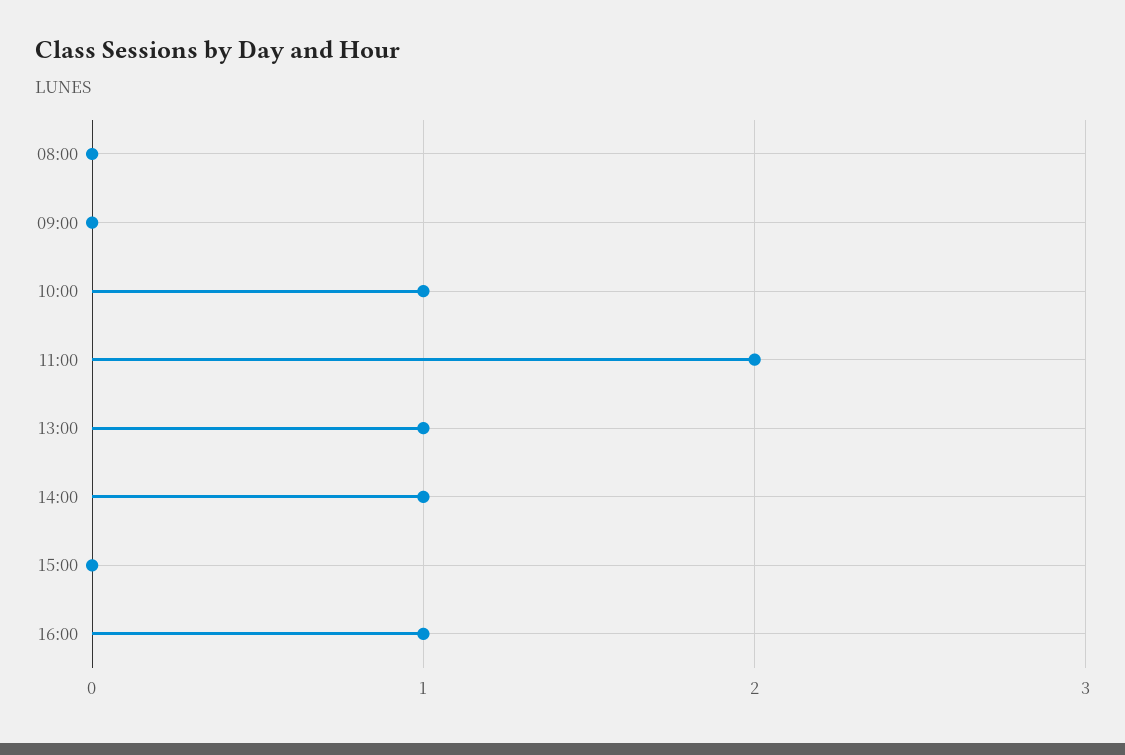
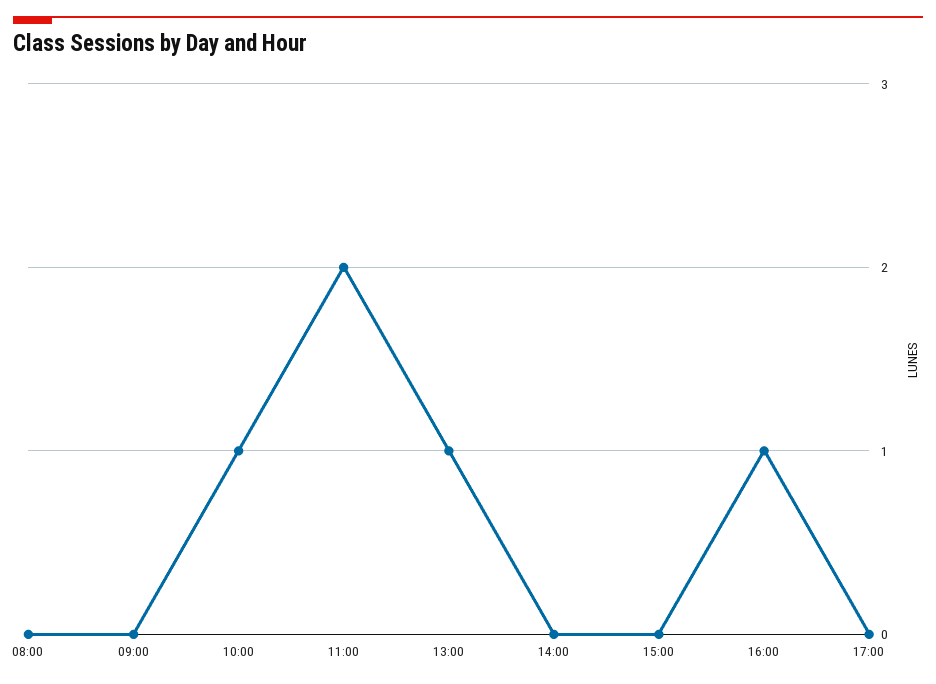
14:00: 1 -> 0
17:00: none -> 0

